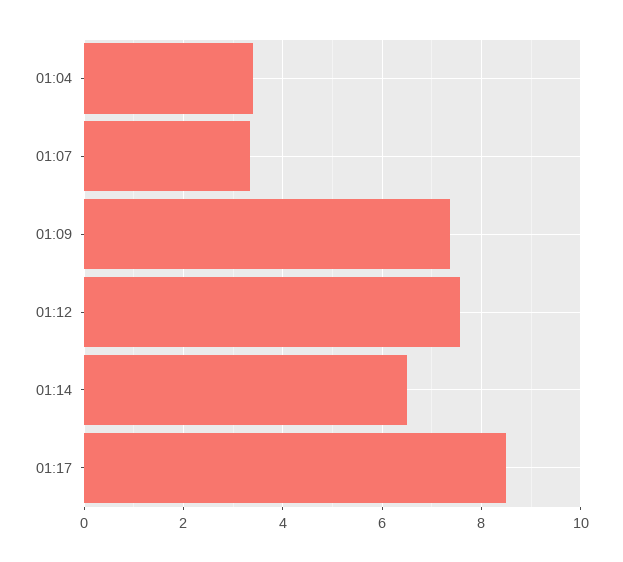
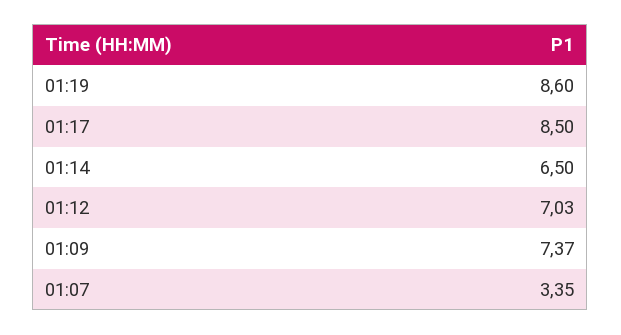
01:04: 3.4 -> none
01:12: 7.6 -> 7.03
01:19: none -> 8.6

